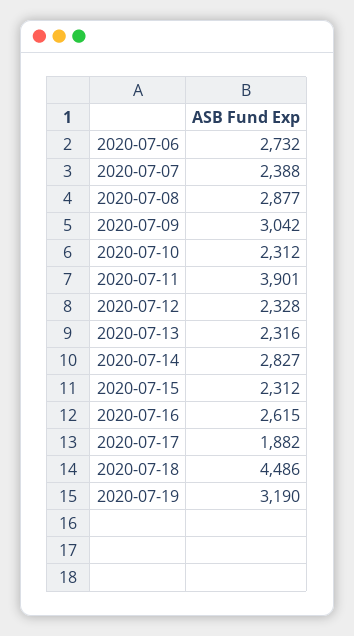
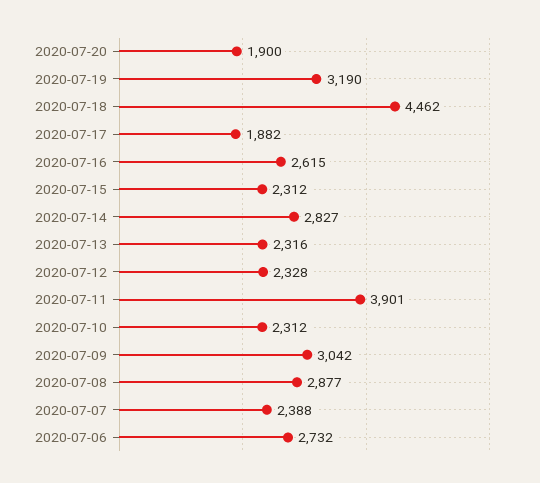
2020-07-18: 4486 -> 4462
2020-07-20: none -> 1900

